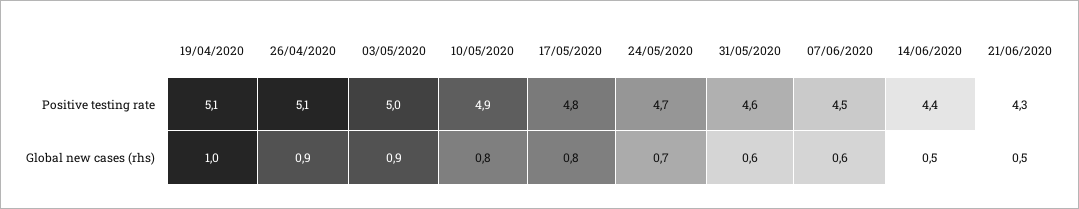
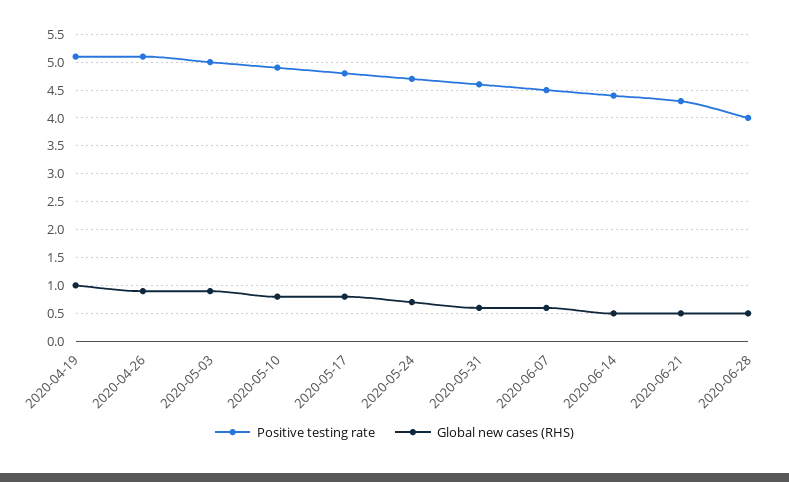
Positive testing rate, 2020-06-28: none -> 4
Global new cases (rhs), 2020-06-28: none -> 0.5

